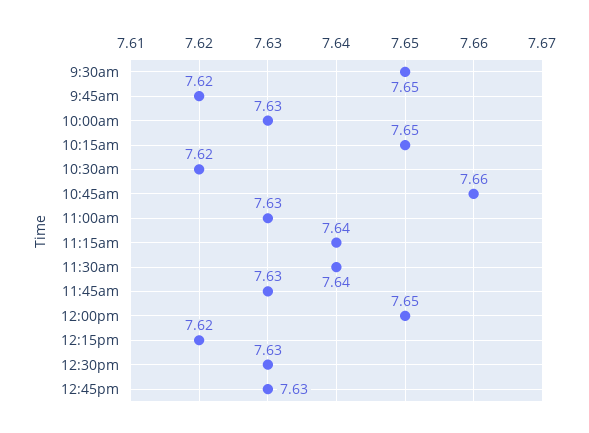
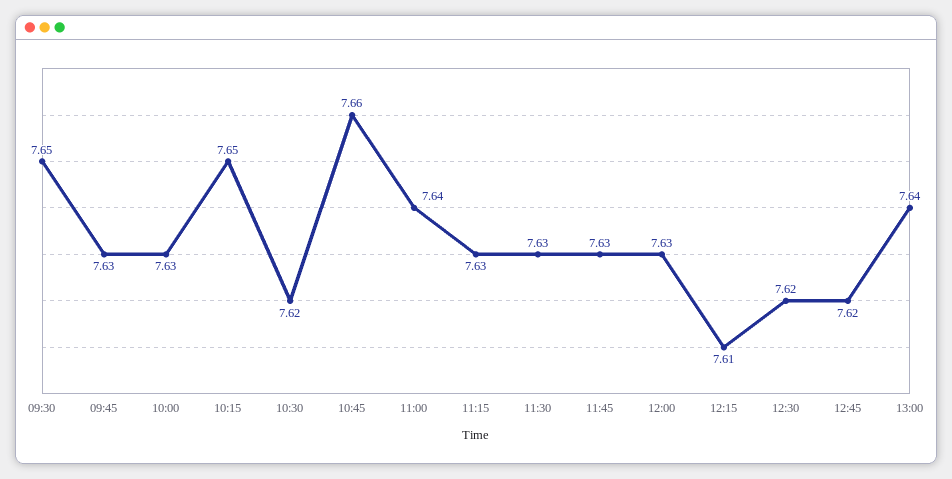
9:45am: 7.62 -> 7.63
11:00am: 7.63 -> 7.64
11:15am: 7.64 -> 7.63
11:30am: 7.64 -> 7.63
12:00pm: 7.65 -> 7.63
12:15pm: 7.62 -> 7.61
12:30pm: 7.63 -> 7.62
12:45pm: 7.63 -> 7.62
13:00: none -> 7.64

